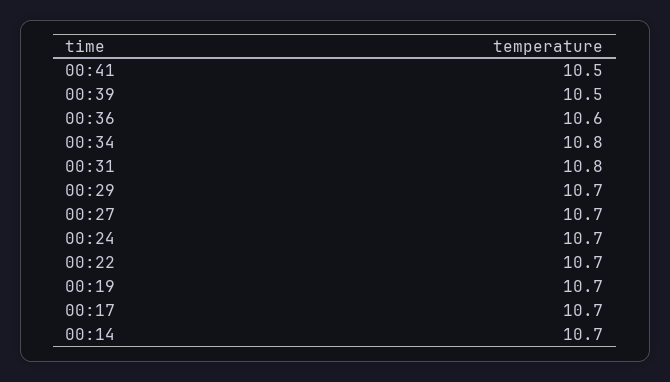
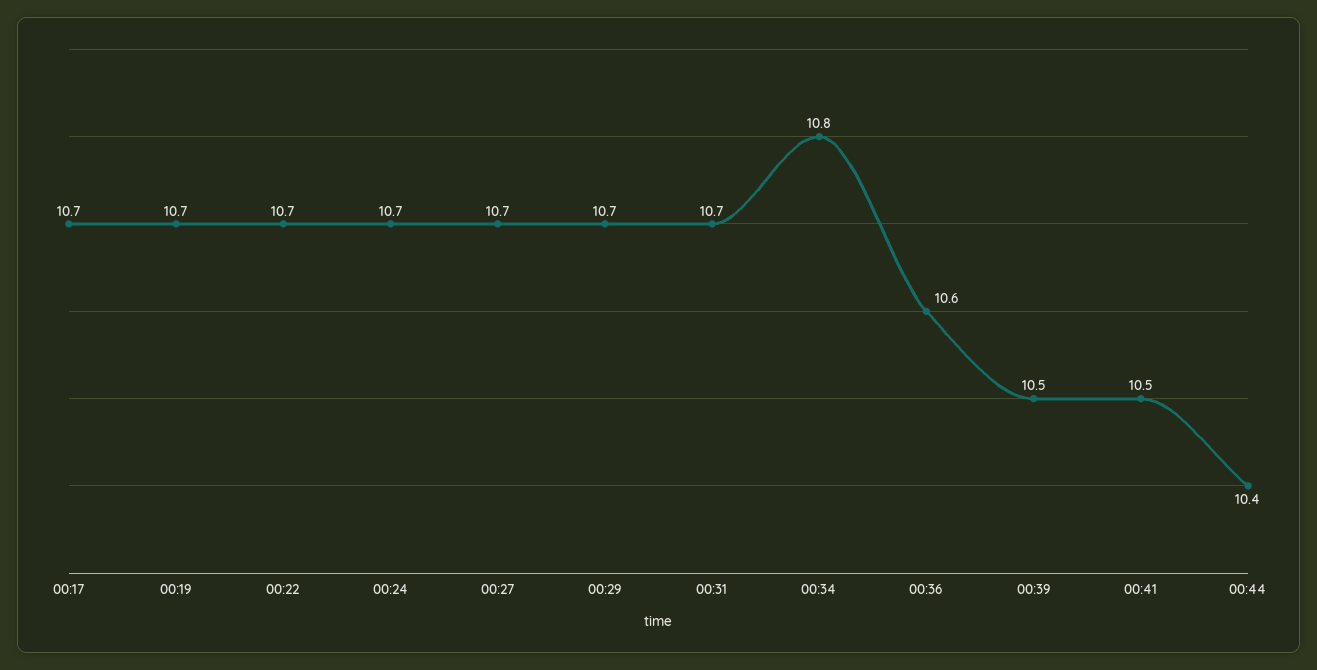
00:31: 10.8 -> 10.7
00:14: 10.7 -> none
00:44: none -> 10.4

